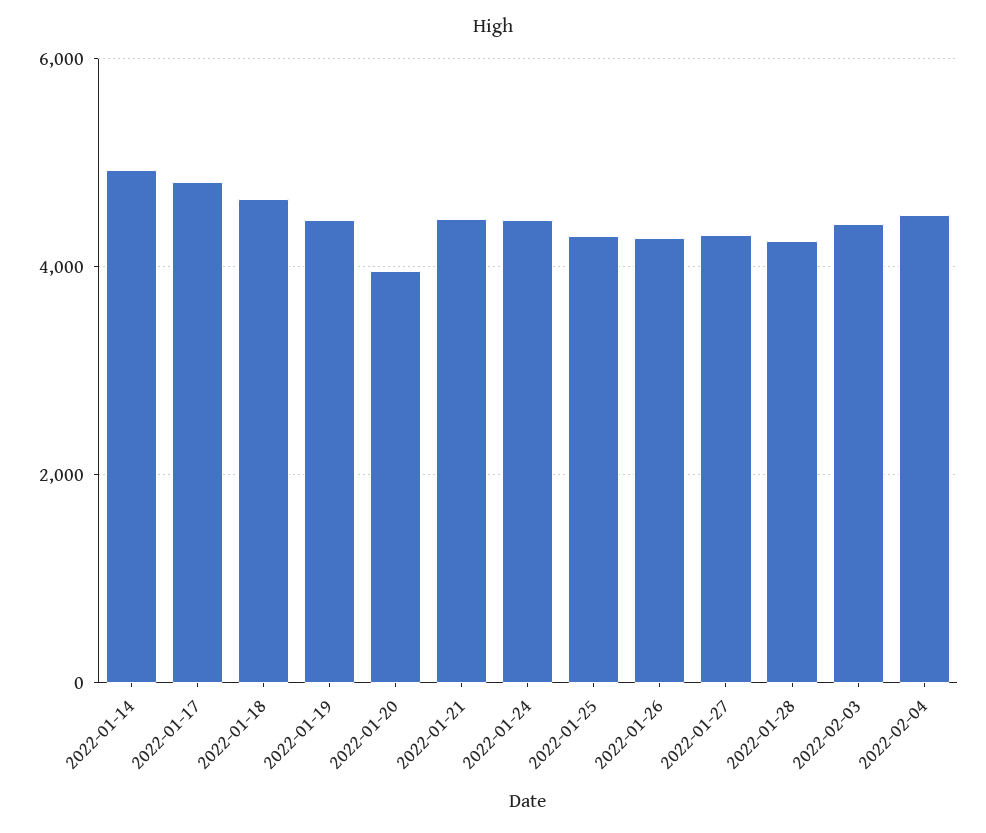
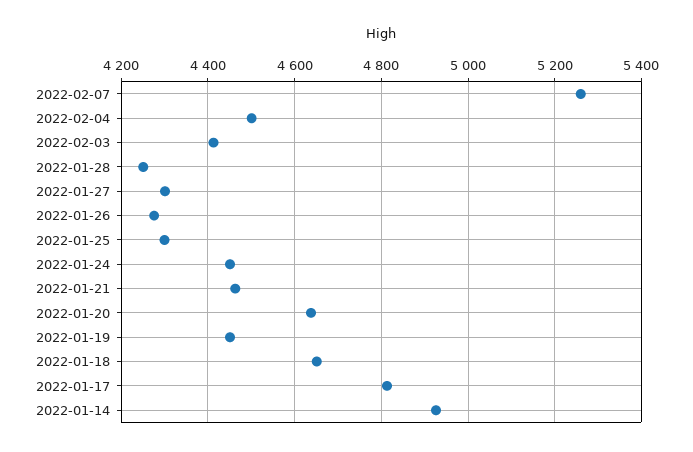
2022-01-20: 4000 -> 4640
2022-02-07: none -> 5260

